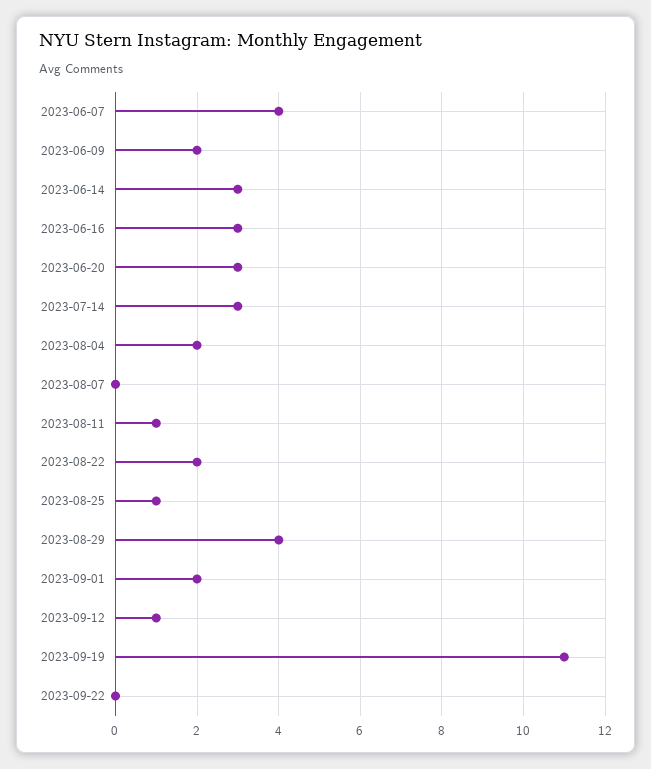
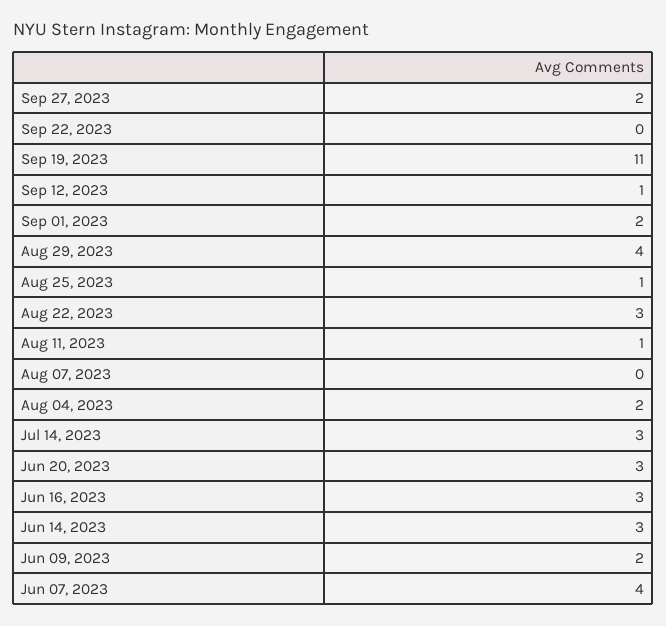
2023-08-22: 2 -> 3
Sep 27, 2023: none -> 2

